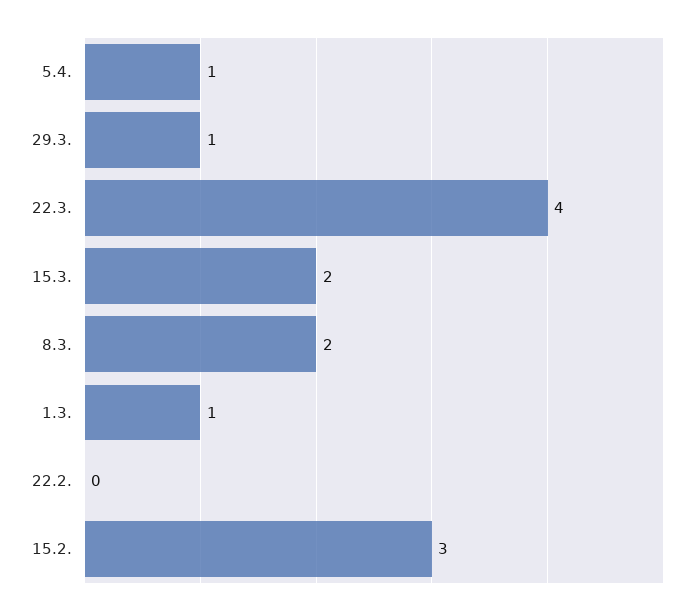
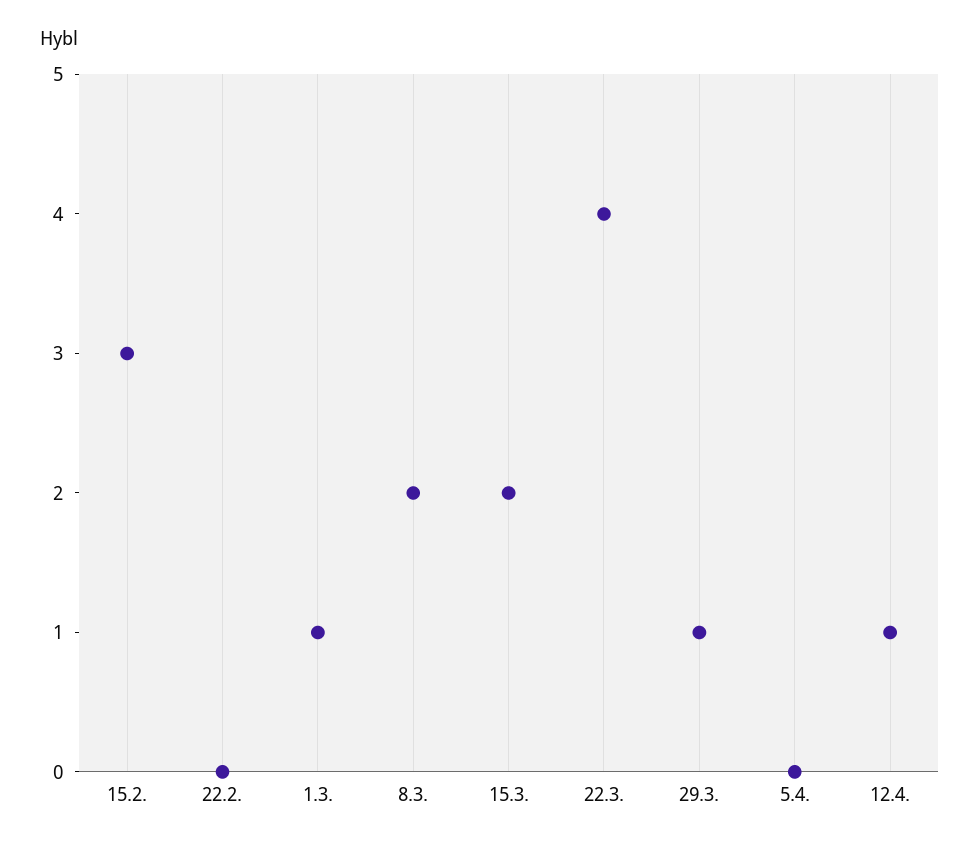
5.4.: 1 -> 0
12.4.: none -> 1

